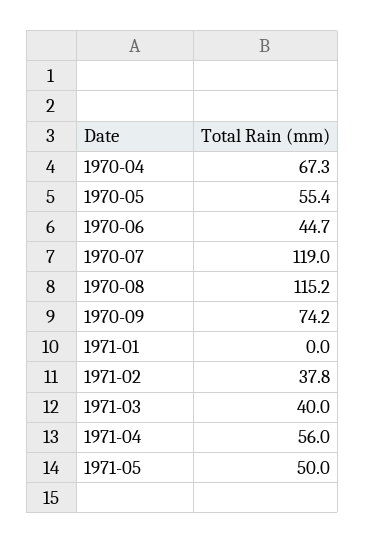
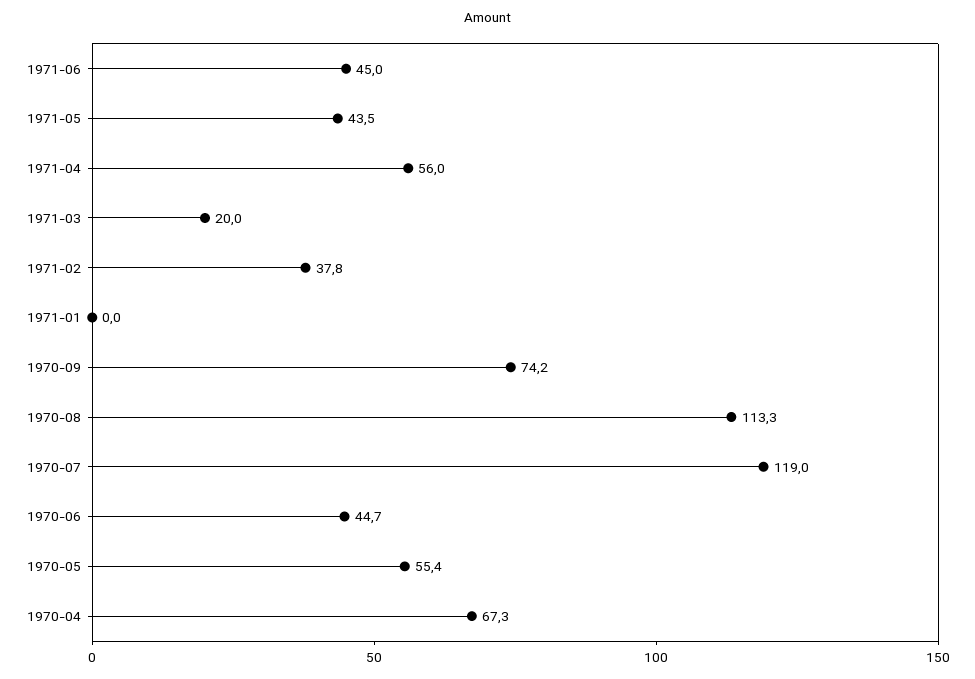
1970-08: 115.2 -> 113.3
1971-03: 40 -> 20
1971-05: 50 -> 43.5
1971-06: none -> 45

